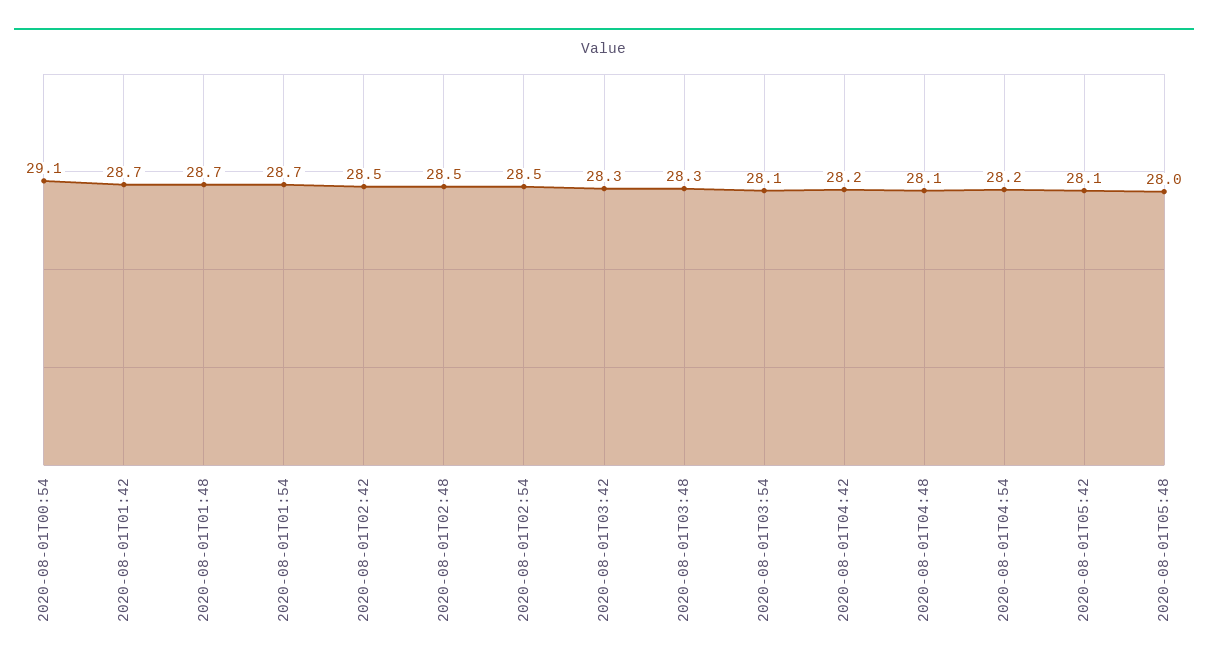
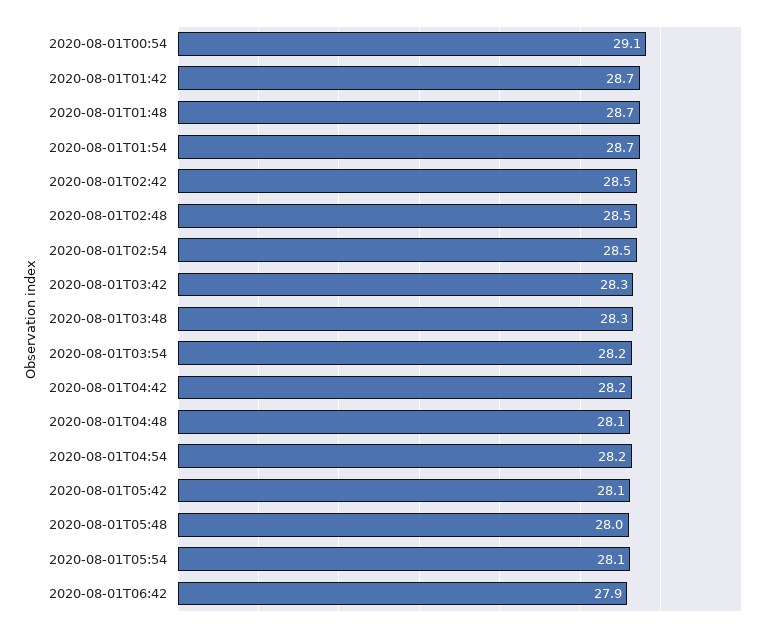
2020-08-01T03:54: 28.1 -> 28.2
2020-08-01T05:54: none -> 28.1
2020-08-01T06:42: none -> 27.9

